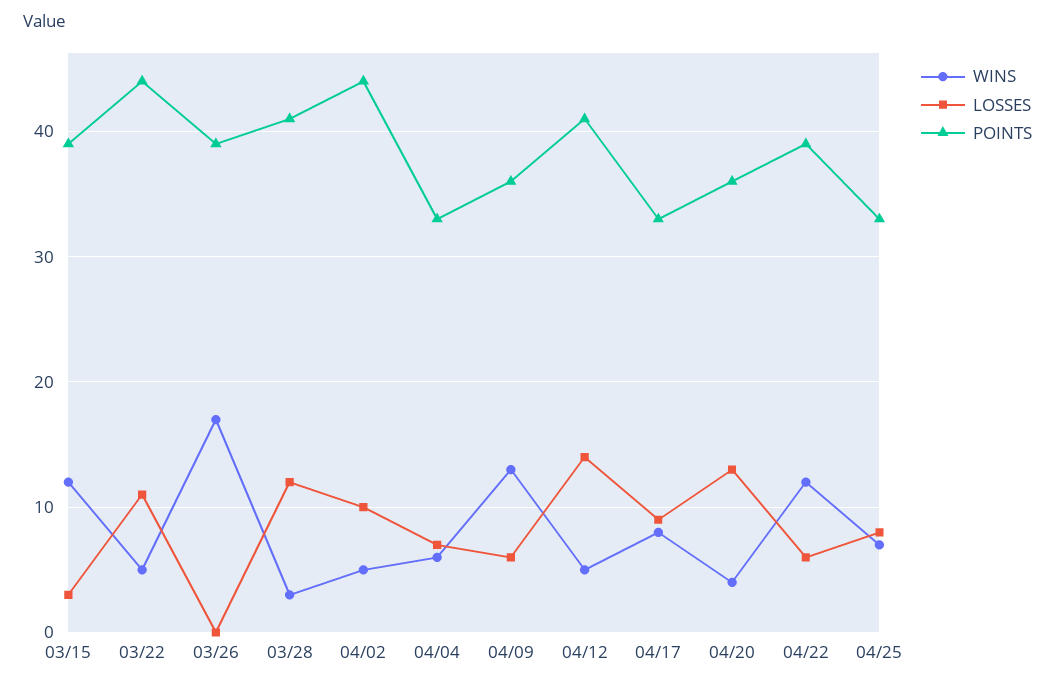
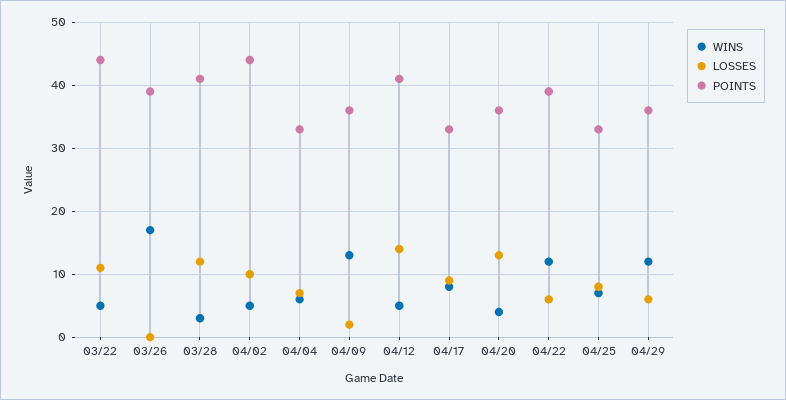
WINS, 03/15: 12 -> none
LOSSES, 03/15: 3 -> none
POINTS, 03/15: 39 -> none
LOSSES, 04/09: 6 -> 2
WINS, 04/29: none -> 12
LOSSES, 04/29: none -> 6
POINTS, 04/29: none -> 36

